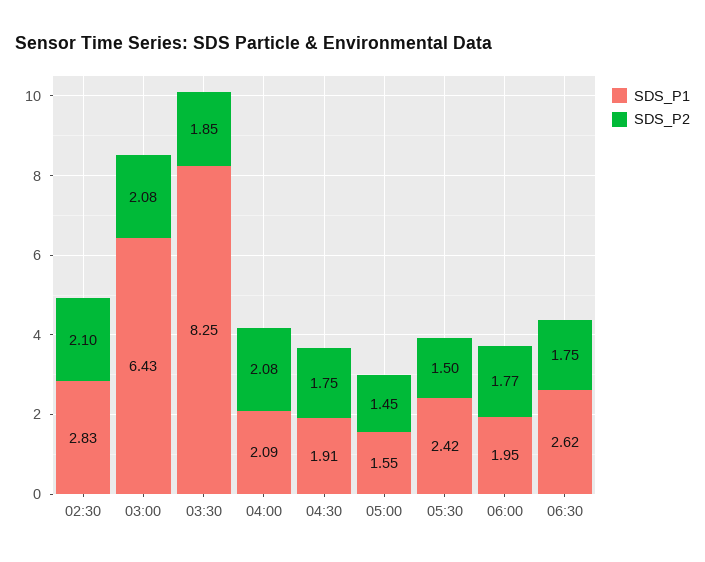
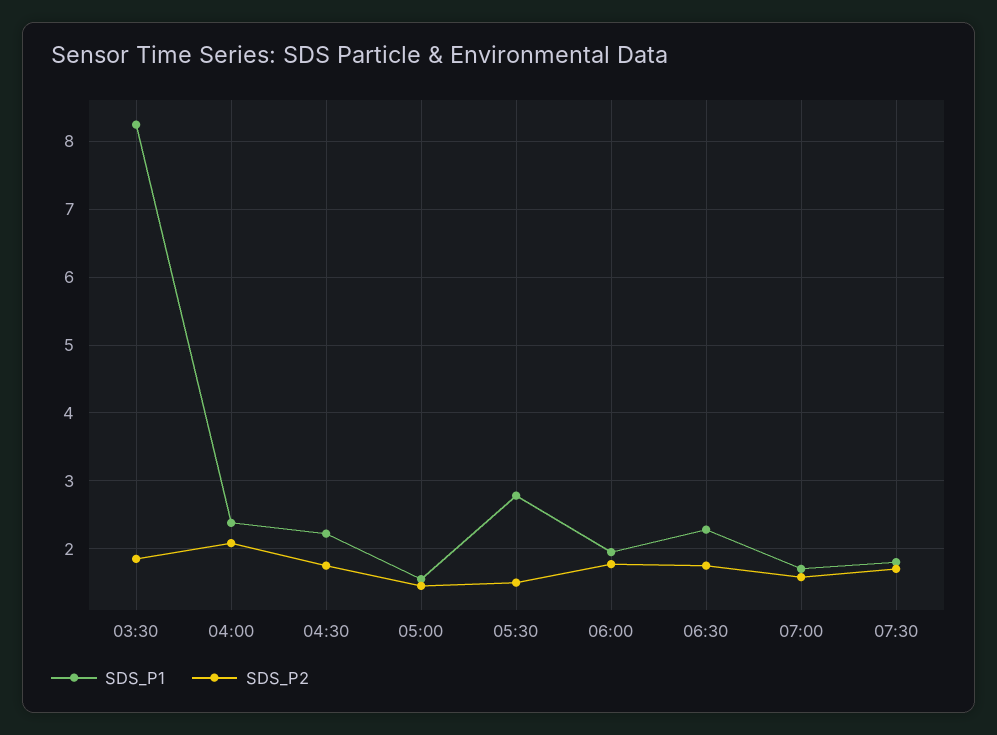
SDS_P1, 02:30: 2.83 -> none
SDS_P2, 02:30: 2.1 -> none
SDS_P1, 03:00: 6.43 -> none
SDS_P2, 03:00: 2.08 -> none
SDS_P1, 04:00: 2.09 -> 2.4
SDS_P1, 04:30: 1.91 -> 2.2
SDS_P1, 05:30: 2.42 -> 2.8
SDS_P1, 06:30: 2.62 -> 2.3
SDS_P1, 07:00: none -> 1.7
SDS_P2, 07:00: none -> 1.6
SDS_P1, 07:30: none -> 1.8
SDS_P2, 07:30: none -> 1.7

